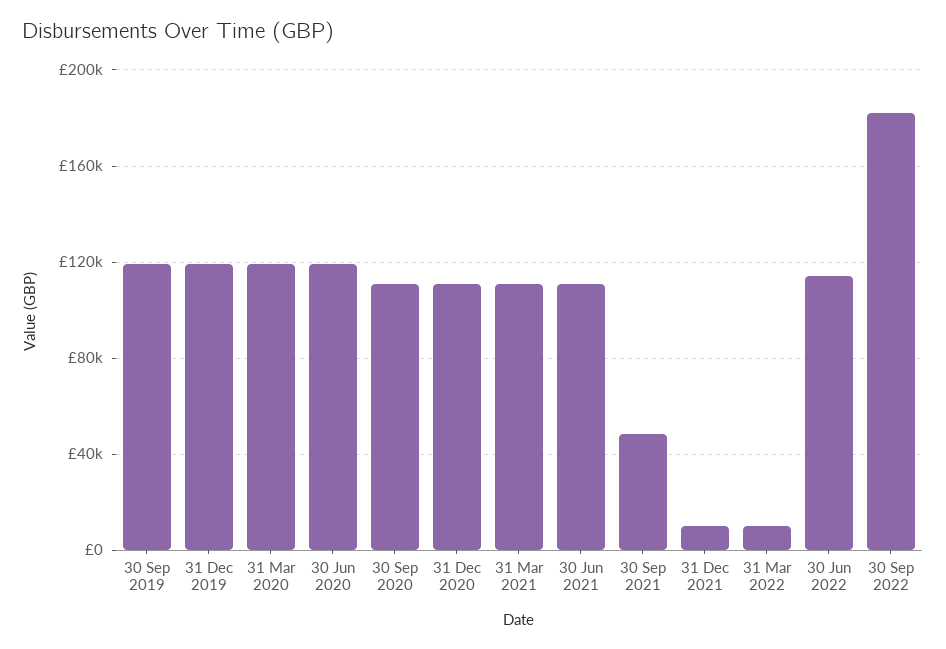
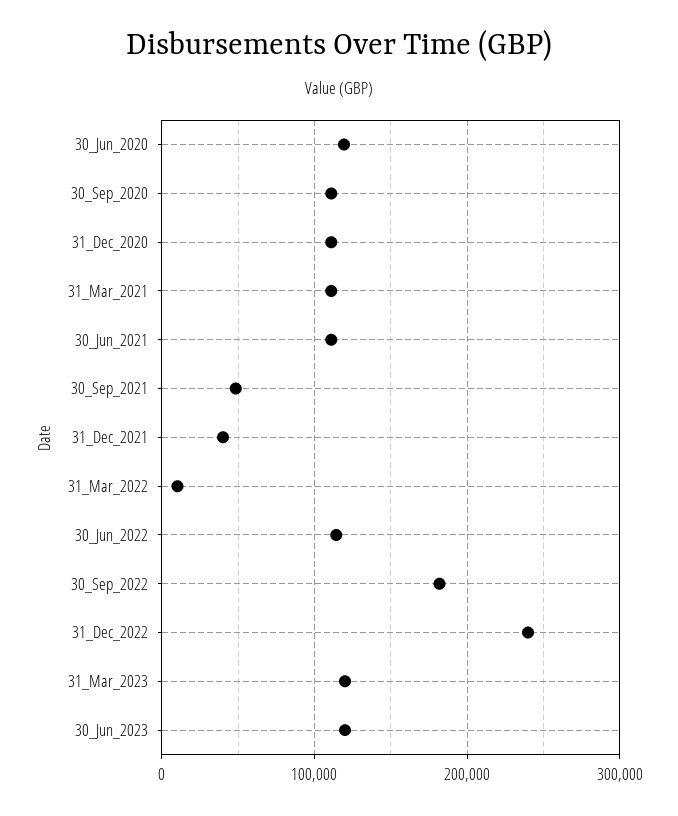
30 Sep 2019: 120000 -> none
31 Dec 2019: 120000 -> none
31 Mar 2020: 120000 -> none
31 Dec 2021: 10000 -> 40000
31_Dec_2022: none -> 240000
31_Mar_2023: none -> 120000
30_Jun_2023: none -> 120000

